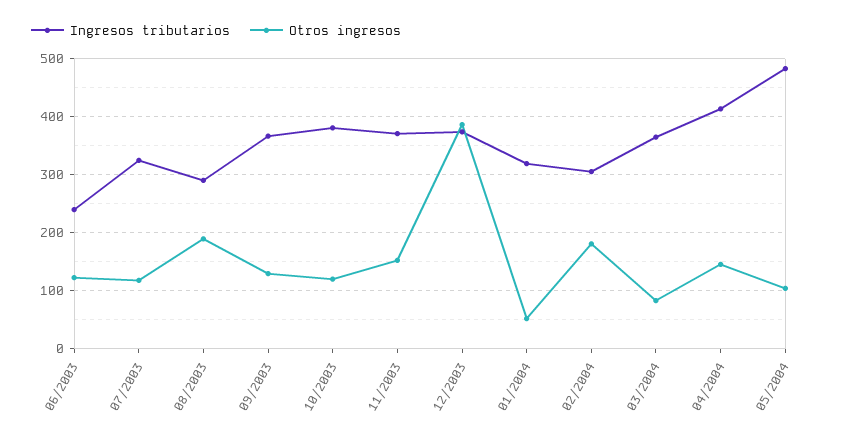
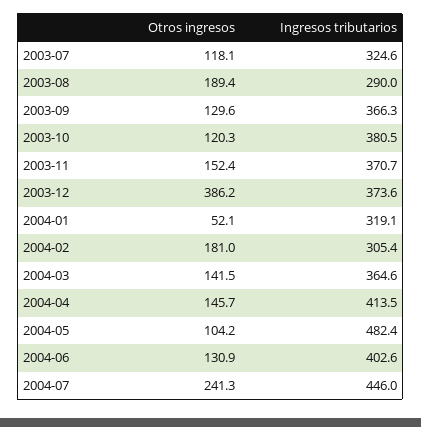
Ingresos tributarios, 06/2003: 240 -> none
Otros ingresos, 06/2003: 120 -> none
Otros ingresos, 03/2004: 80 -> 141.5
Otros ingresos, 2004-06: none -> 130.9
Ingresos tributarios, 2004-06: none -> 402.6
Otros ingresos, 2004-07: none -> 241.3
Ingresos tributarios, 2004-07: none -> 446

